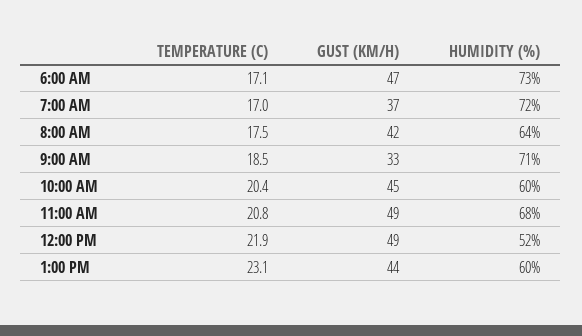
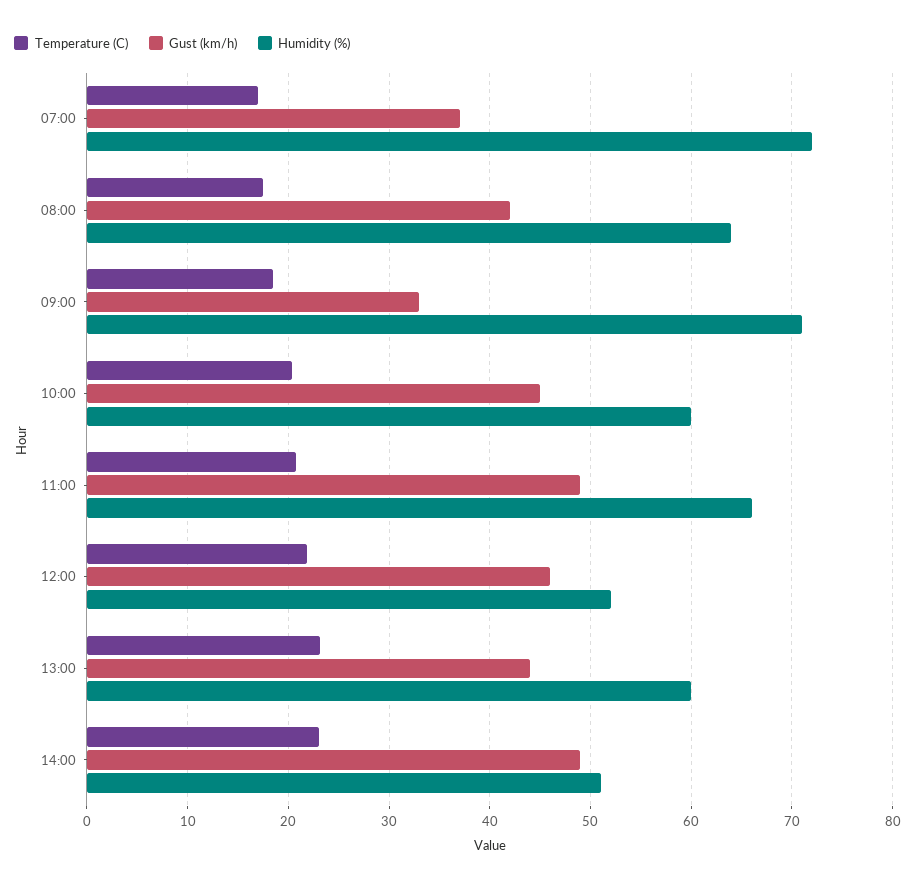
TEMPERATURE (C), 6:00 AM: 17.1 -> none
GUST (KM/H), 6:00 AM: 47 -> none
HUMIDITY (%), 6:00 AM: 73 -> none
HUMIDITY (%), 11:00 AM: 68 -> 66
GUST (KM/H), 12:00 PM: 49 -> 46
TEMPERATURE (C), 14:00: none -> 23
GUST (KM/H), 14:00: none -> 49
HUMIDITY (%), 14:00: none -> 51

